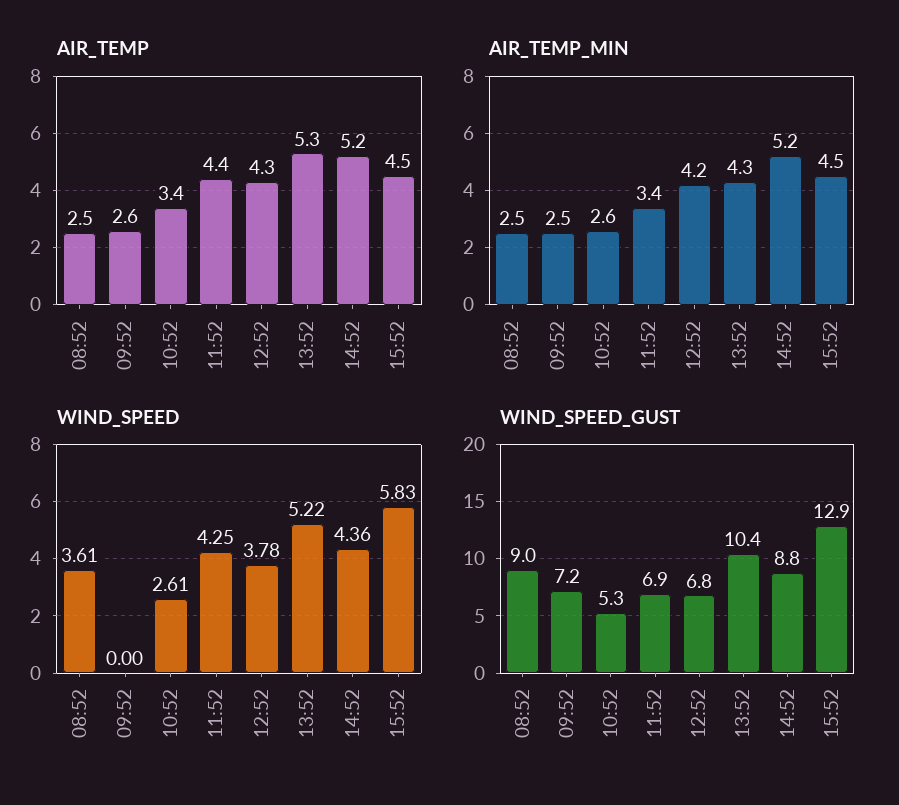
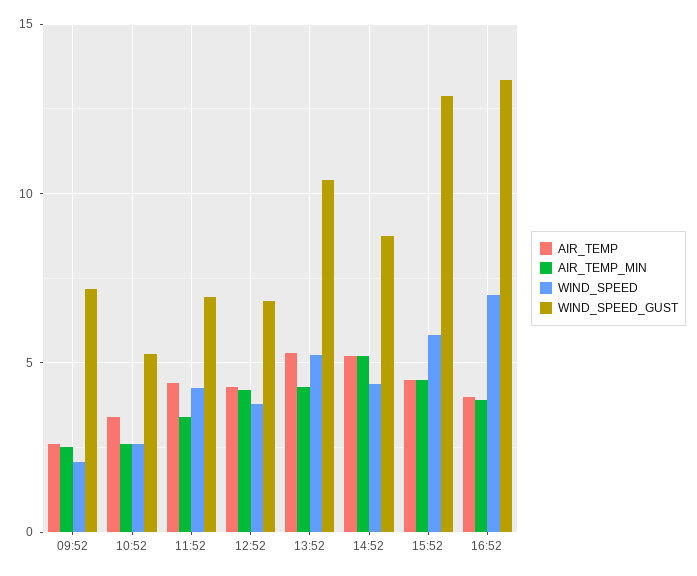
AIR_TEMP, 08:52: 2.5 -> none
AIR_TEMP_MIN, 08:52: 2.5 -> none
WIND_SPEED, 08:52: 3.61 -> none
WIND_SPEED, 09:52: 0 -> 2
WIND_SPEED_GUST, 08:52: 9 -> none
AIR_TEMP, 16:52: none -> 4
AIR_TEMP_MIN, 16:52: none -> 4
WIND_SPEED, 16:52: none -> 7
WIND_SPEED_GUST, 16:52: none -> 13.5

